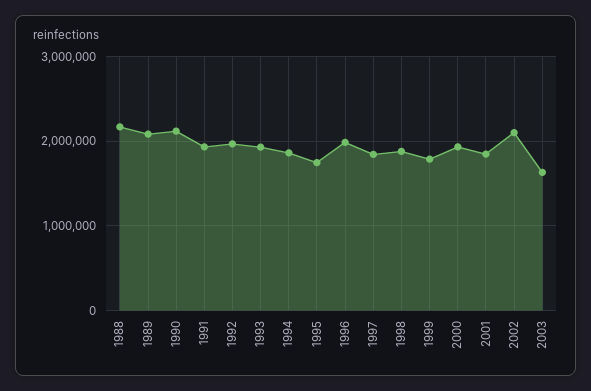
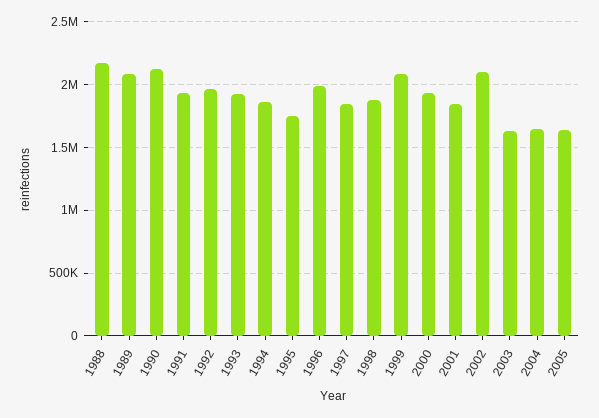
1999: 1800000 -> 2100000
2004: none -> 1650000
2005: none -> 1650000

